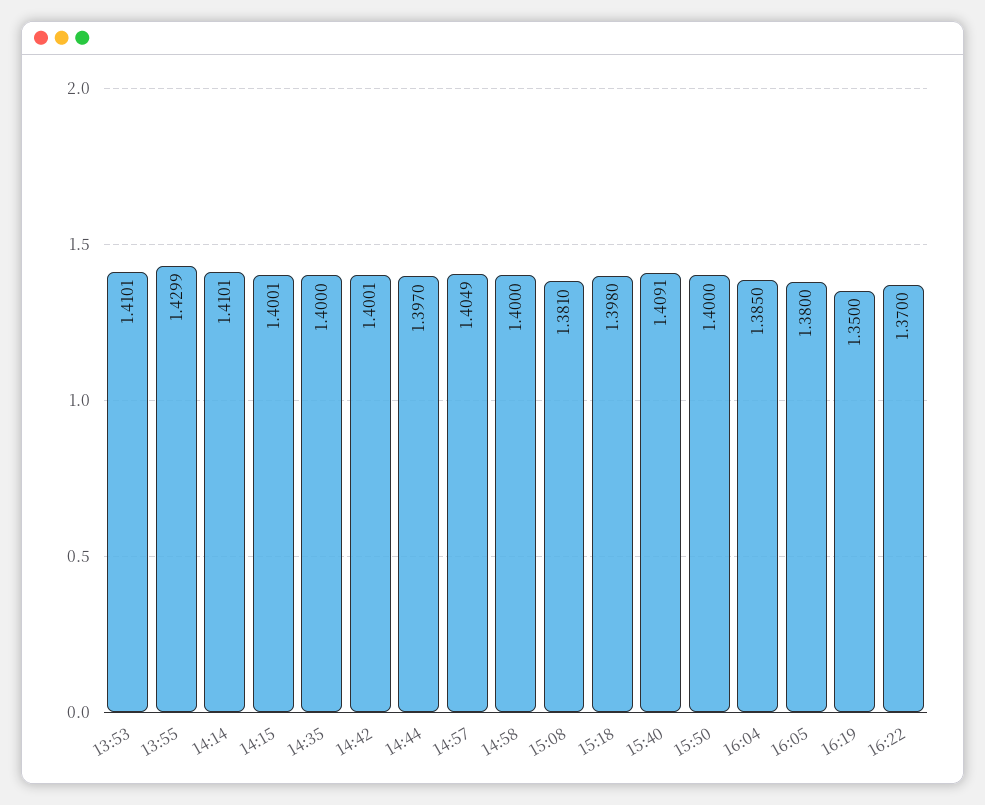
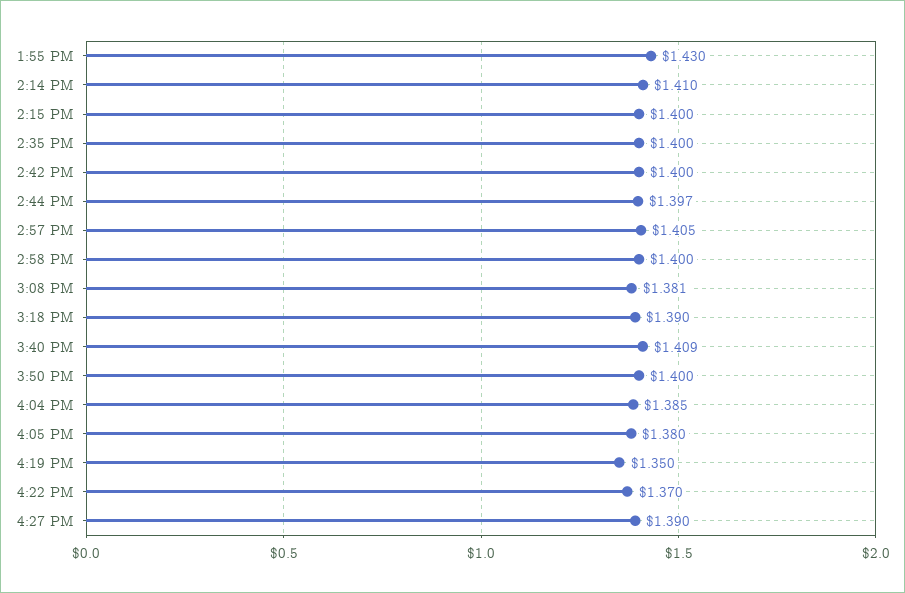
13:53: 1.4101 -> none
15:18: 1.398 -> 1.39
4:27 PM: none -> 1.39

